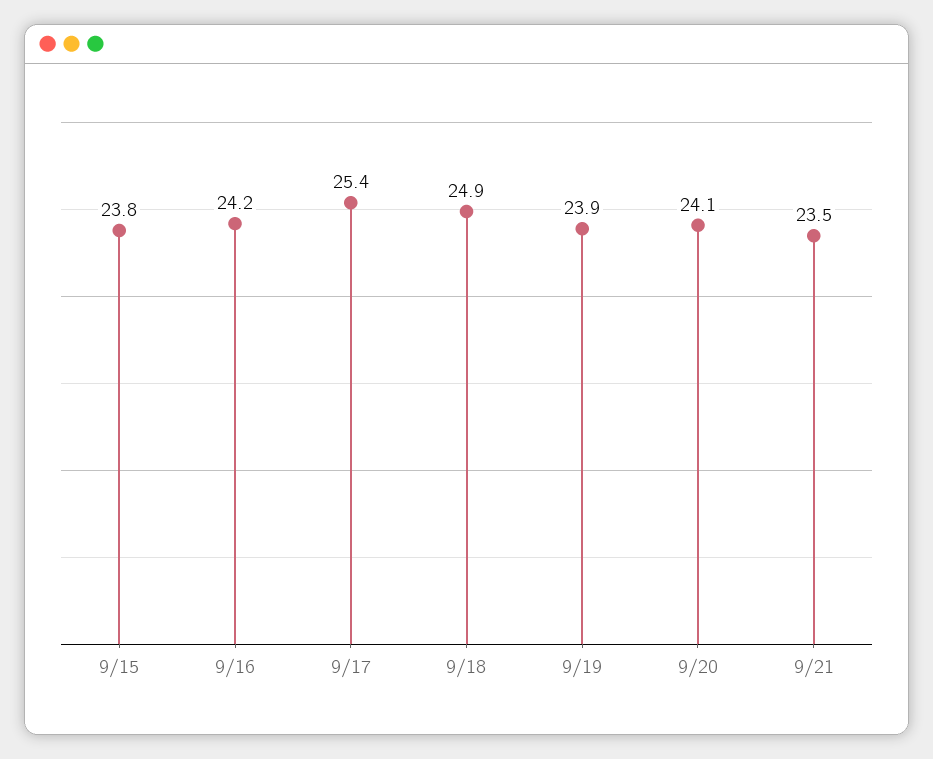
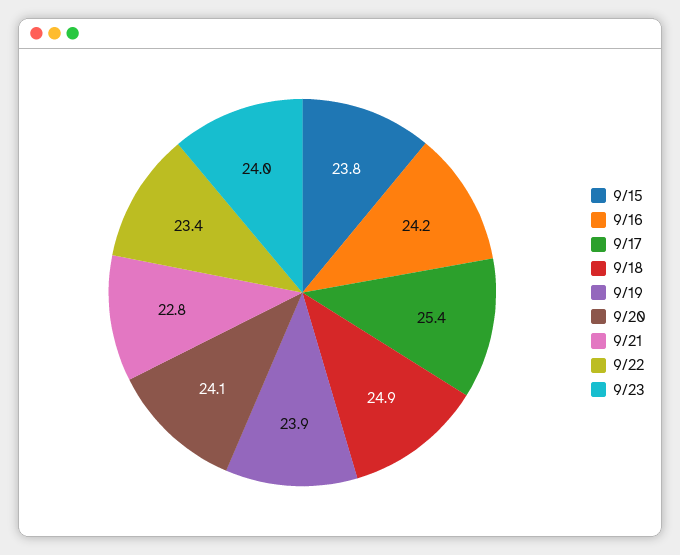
9/21: 23.5 -> 22.8
9/22: none -> 23.4
9/23: none -> 24

